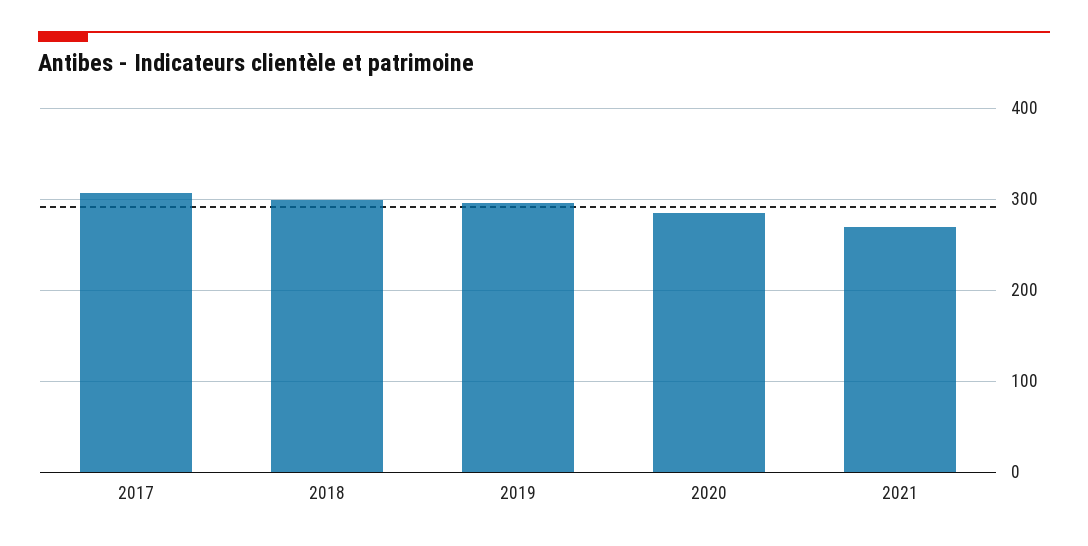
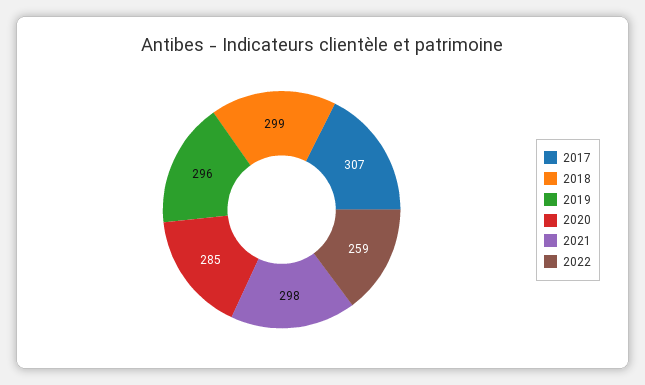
2021: 270 -> 298
2022: none -> 259

